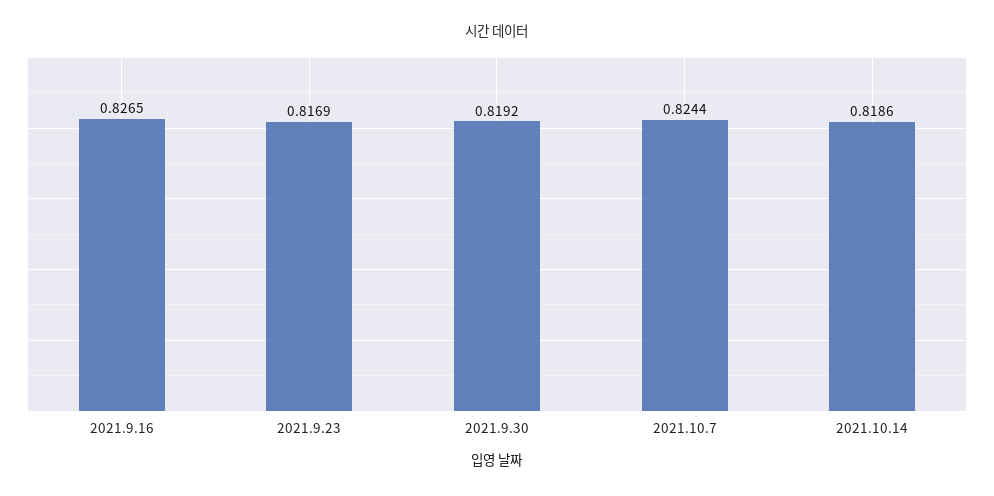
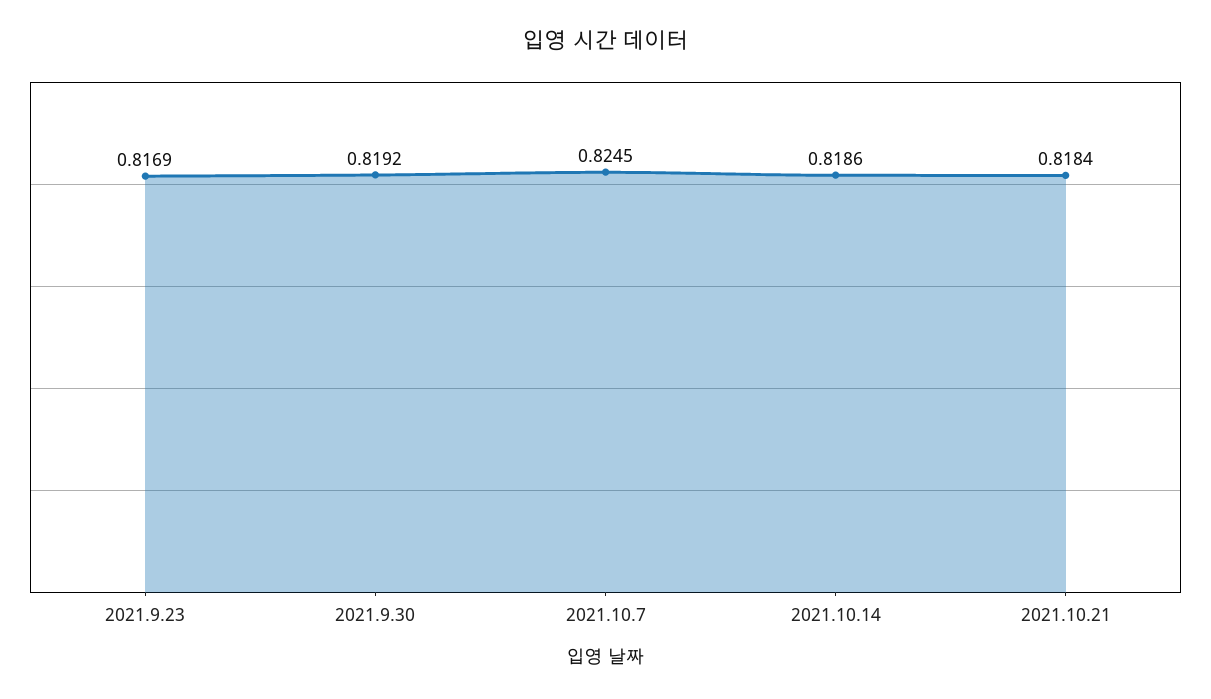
2021.9.16: 0.8265 -> none
2021.10.7: 0.8244 -> 0.8245
2021.10.21: none -> 0.8184

